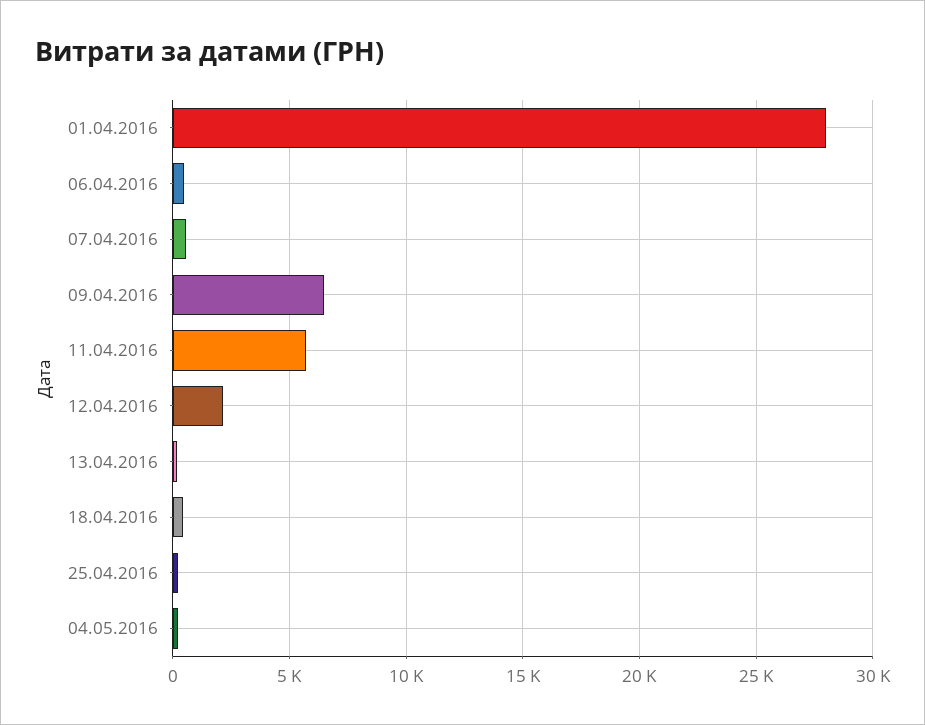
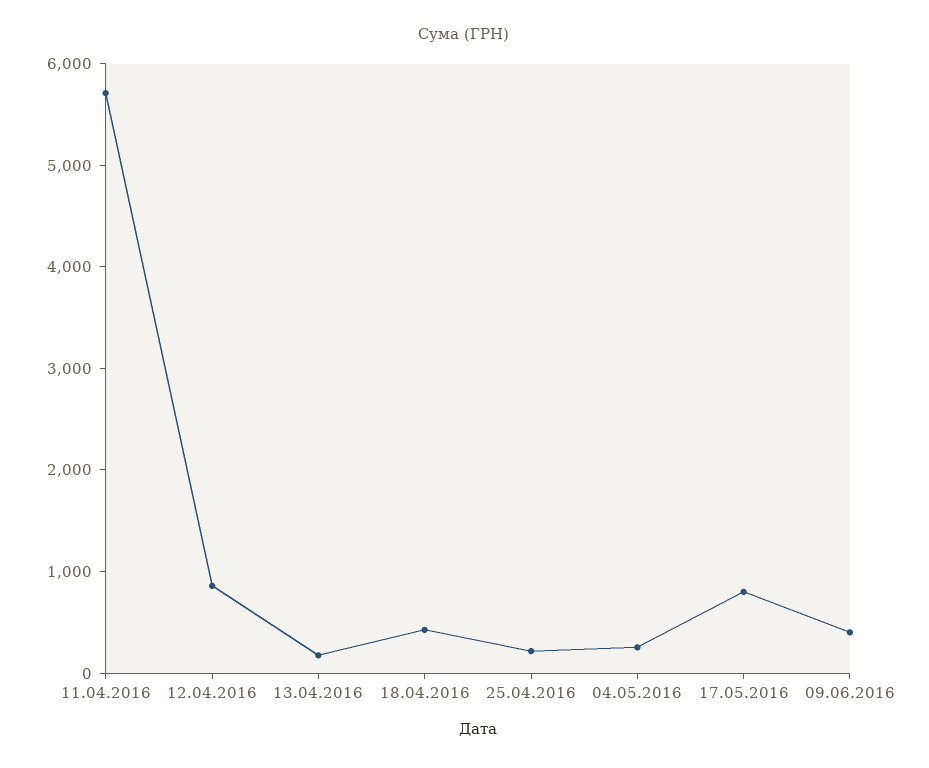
01.04.2016: 28000 -> none
06.04.2016: 500 -> none
07.04.2016: 500 -> none
09.04.2016: 6500 -> none
12.04.2016: 2000 -> 800
17.05.2016: none -> 800
09.06.2016: none -> 400

